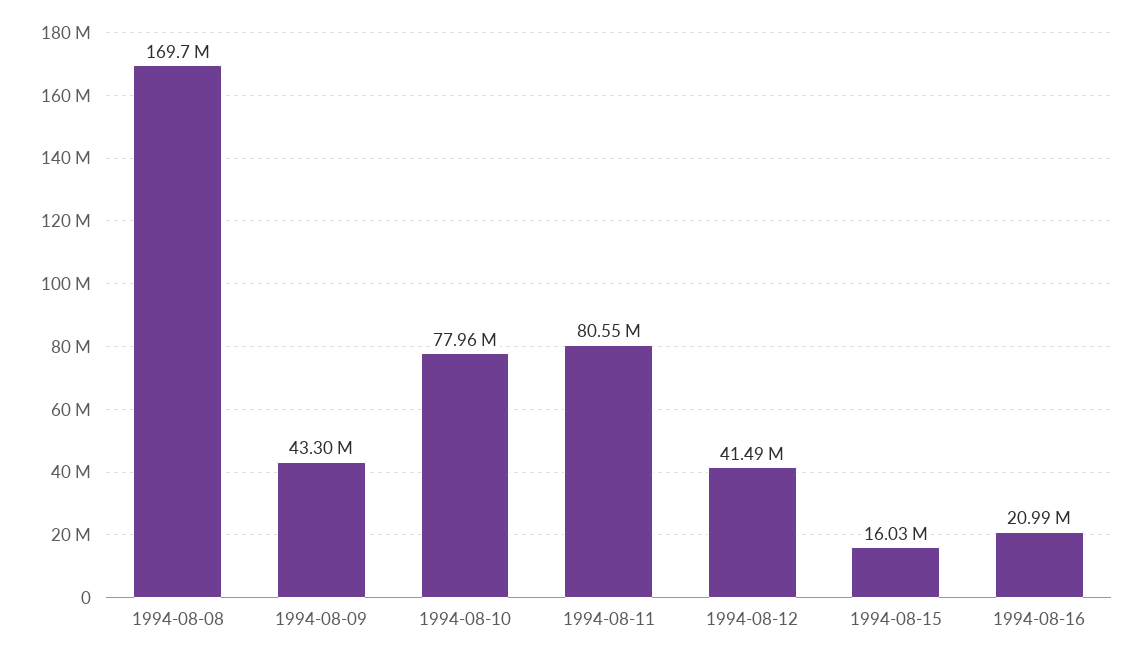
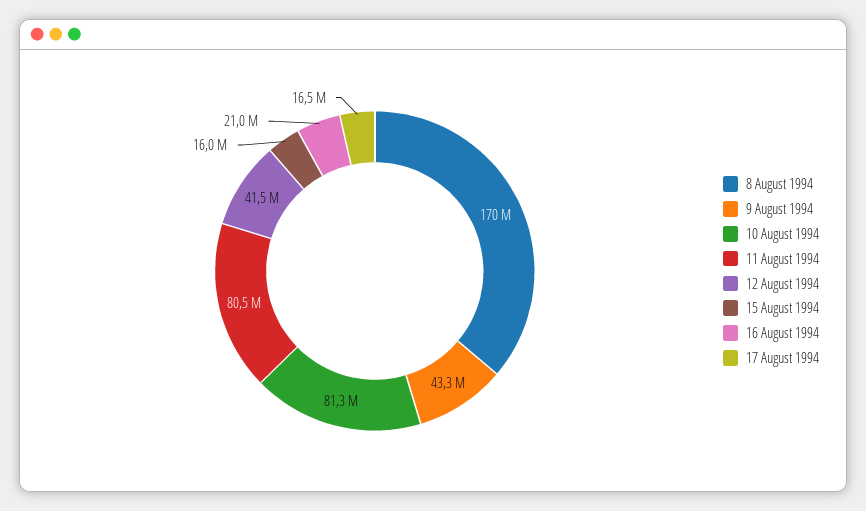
1994-08-10: 77960000 -> 81300000
17 August 1994: none -> 16500000

